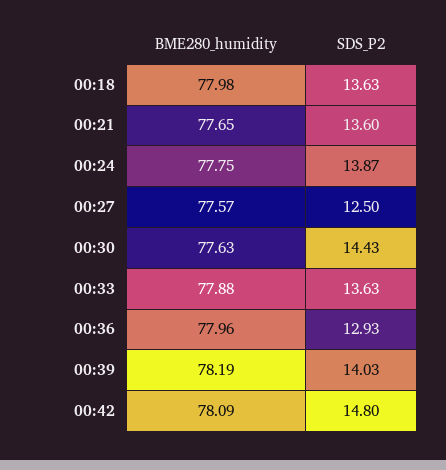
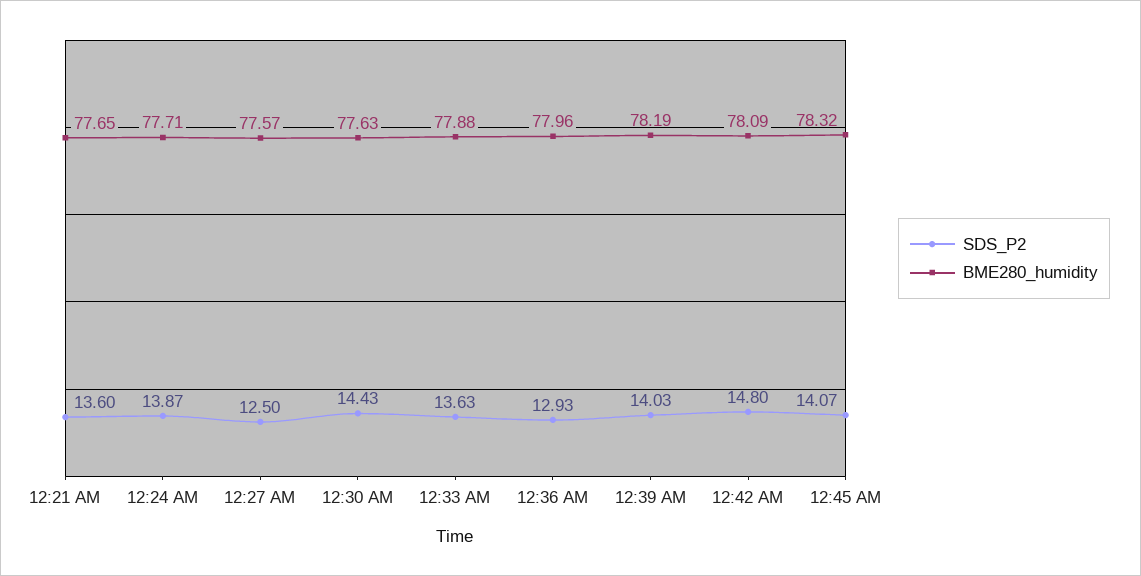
BME280_humidity, 00:18: 77.98 -> none
SDS_P2, 00:18: 13.63 -> none
BME280_humidity, 00:24: 77.75 -> 77.71
SDS_P2, 12:45 AM: none -> 14.07
BME280_humidity, 12:45 AM: none -> 78.32

